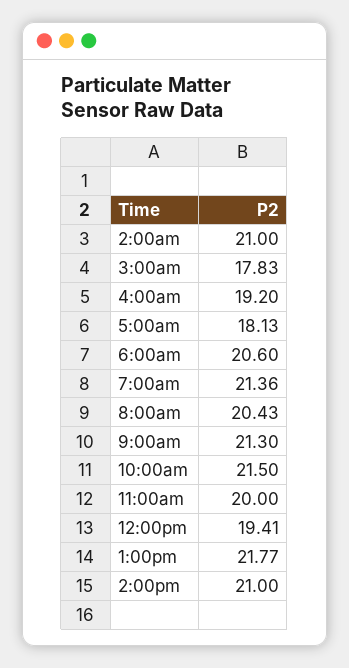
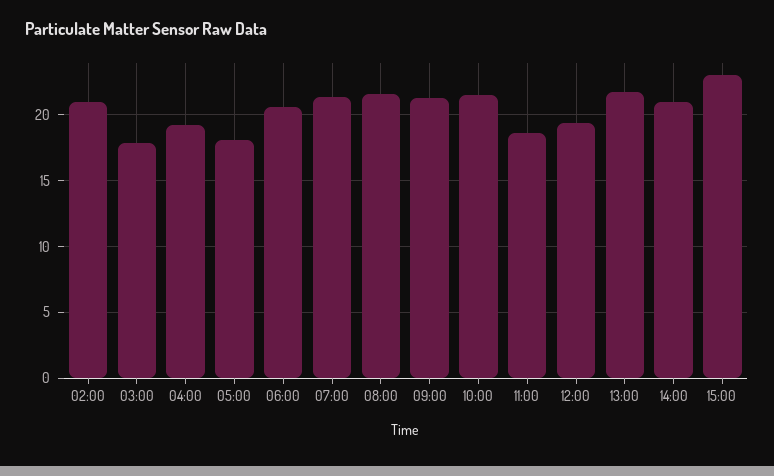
8:00am: 20.43 -> 21.5
11:00am: 20 -> 18.5
15:00: none -> 23

